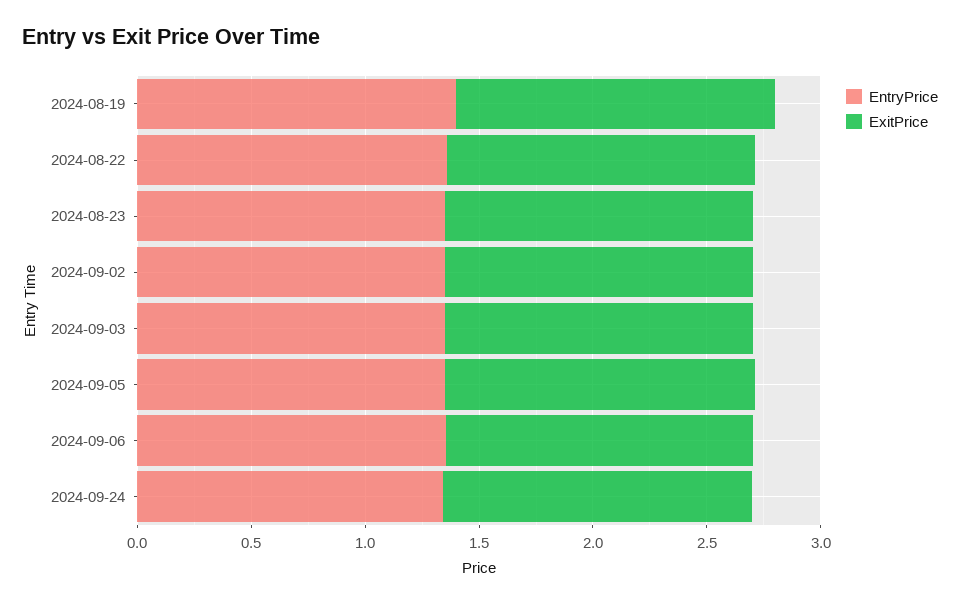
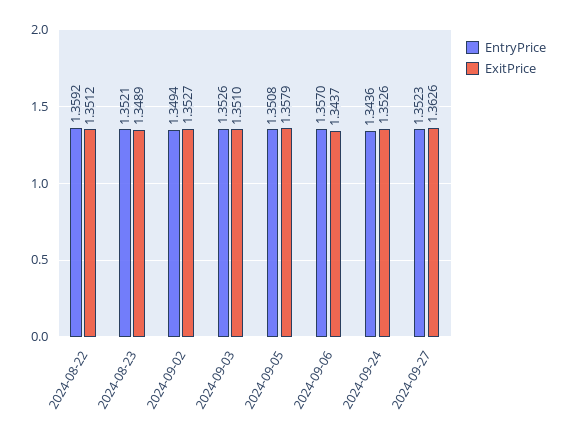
EntryPrice, 2024-08-19: 1.4 -> none
ExitPrice, 2024-08-19: 1.4 -> none
EntryPrice, 2024-09-27: none -> 1.3523
ExitPrice, 2024-09-27: none -> 1.3626

